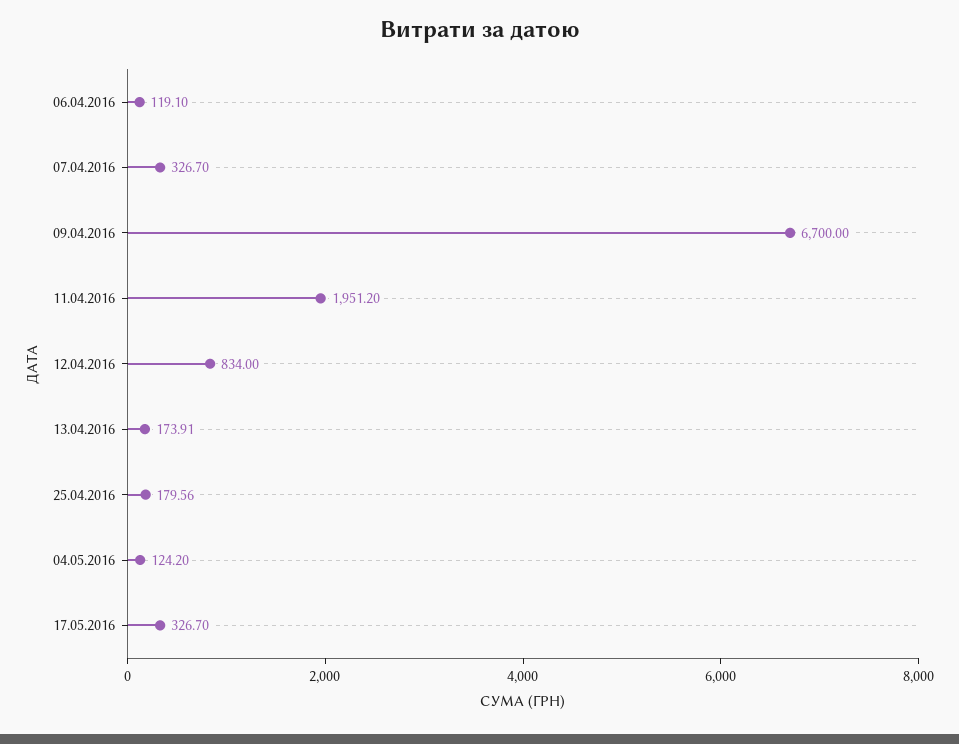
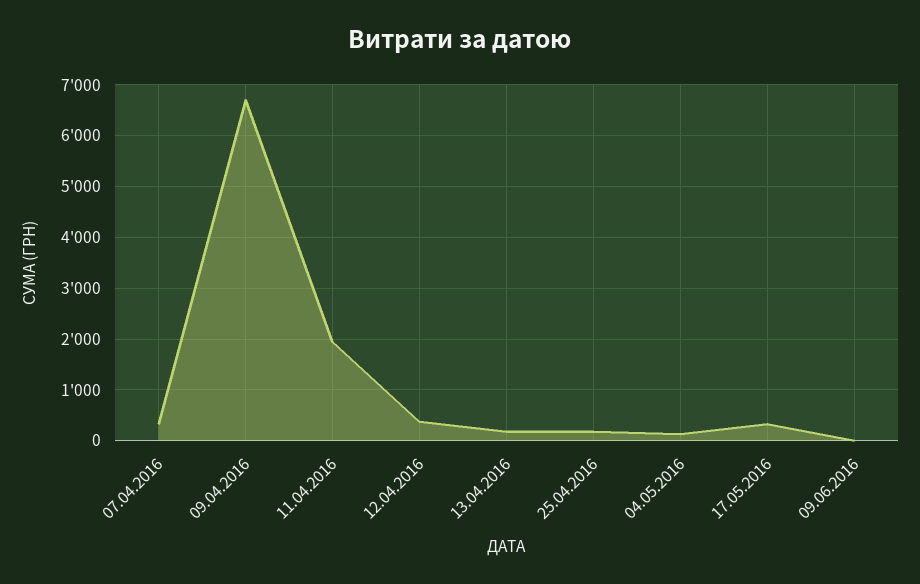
06.04.2016: 119.1 -> none
12.04.2016: 834 -> 400
09.06.2016: none -> 0

